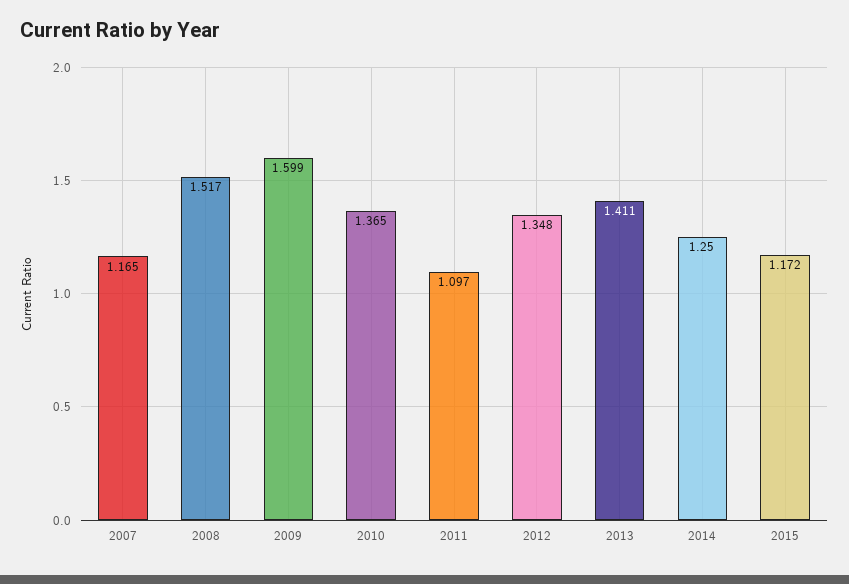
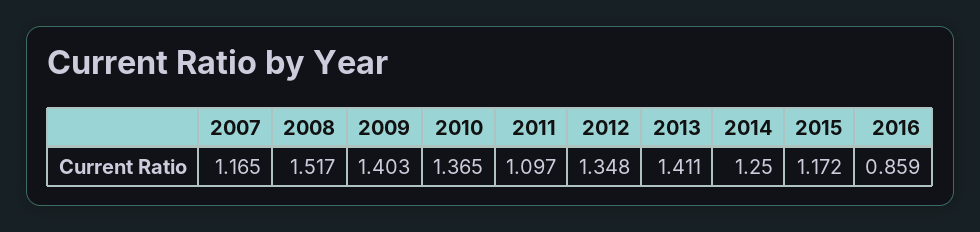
2009: 1.599 -> 1.403
2016: none -> 0.859

